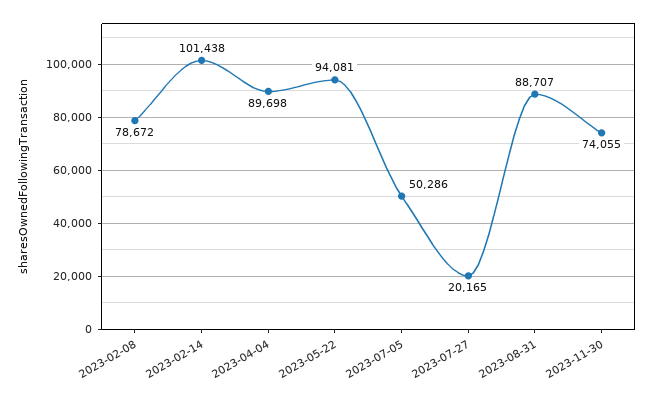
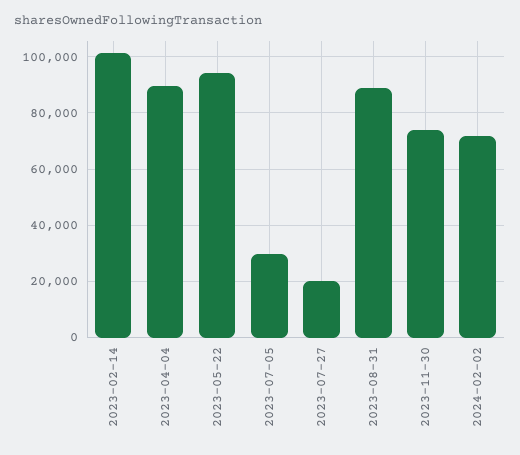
2023-02-08: 78672 -> none
2023-07-05: 50286 -> 30000
2024-02-02: none -> 72500

